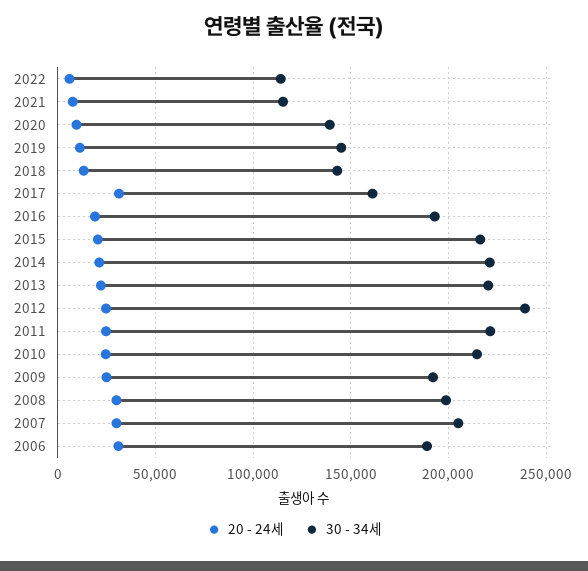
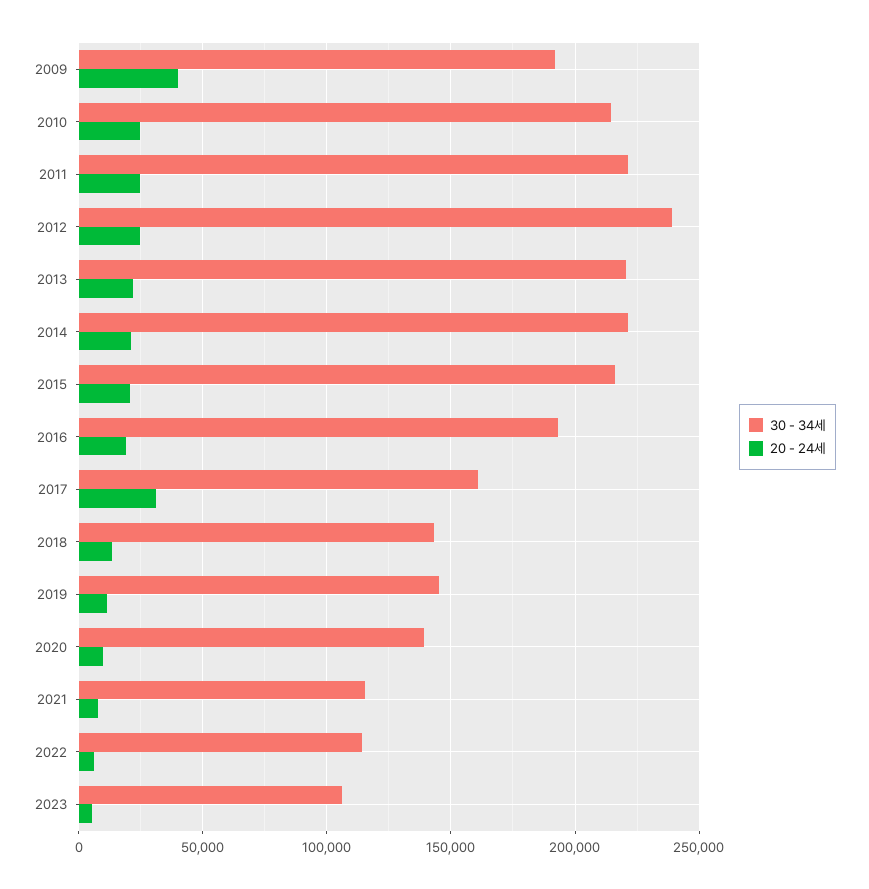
20 - 24세, 2009: 25000 -> 40000
20 - 24세, 2008: 30000 -> none
30 - 34세, 2008: 200000 -> none
20 - 24세, 2007: 30000 -> none
30 - 34세, 2007: 205000 -> none
20 - 24세, 2006: 30000 -> none
30 - 34세, 2006: 190000 -> none
30 - 34세, 2023: none -> 105000
20 - 24세, 2023: none -> 5000

